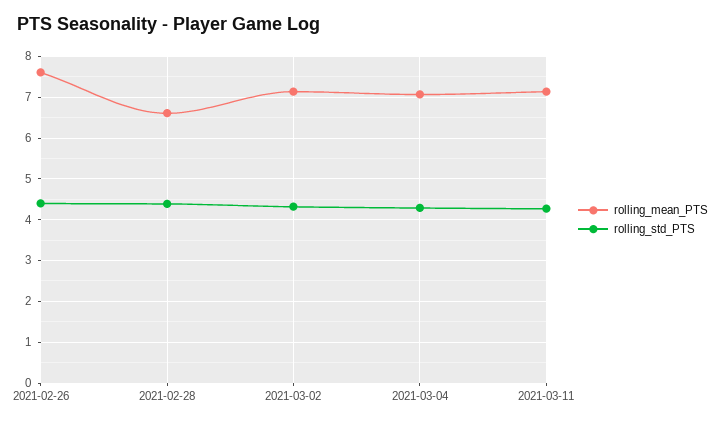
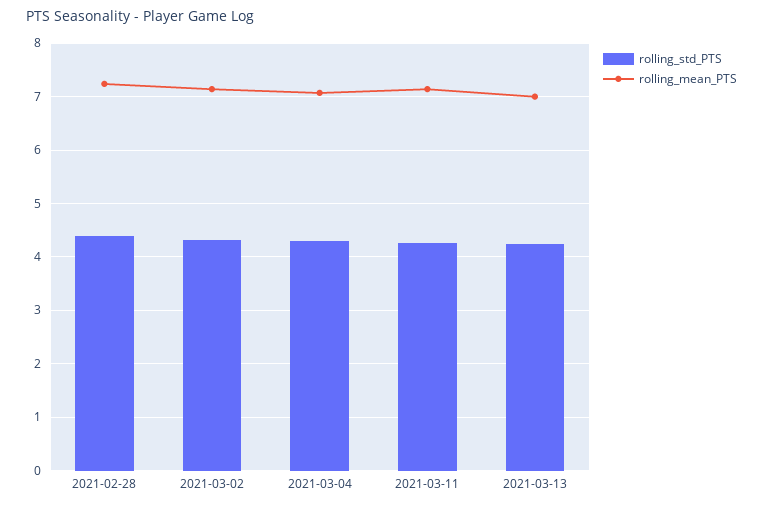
rolling_mean_PTS, 2021-02-26: 7.6 -> none
rolling_std_PTS, 2021-02-26: 4.4 -> none
rolling_mean_PTS, 2021-02-28: 6.6 -> 7.2
rolling_std_PTS, 2021-03-13: none -> 4.2
rolling_mean_PTS, 2021-03-13: none -> 7

